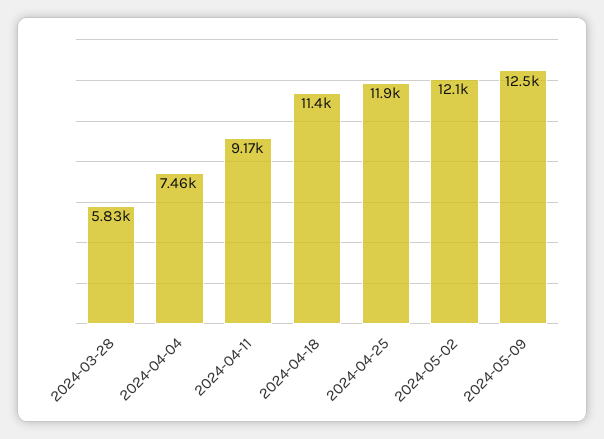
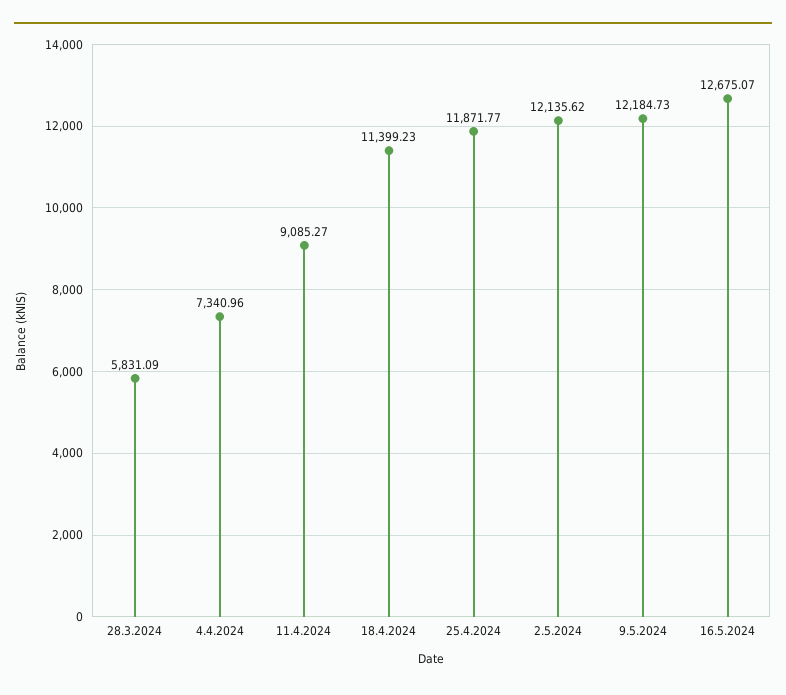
2024-04-04: 7460 -> 7340.96
2024-04-11: 9170 -> 9085.27
2024-05-09: 12500 -> 12184.73
16.5.2024: none -> 12675.07

